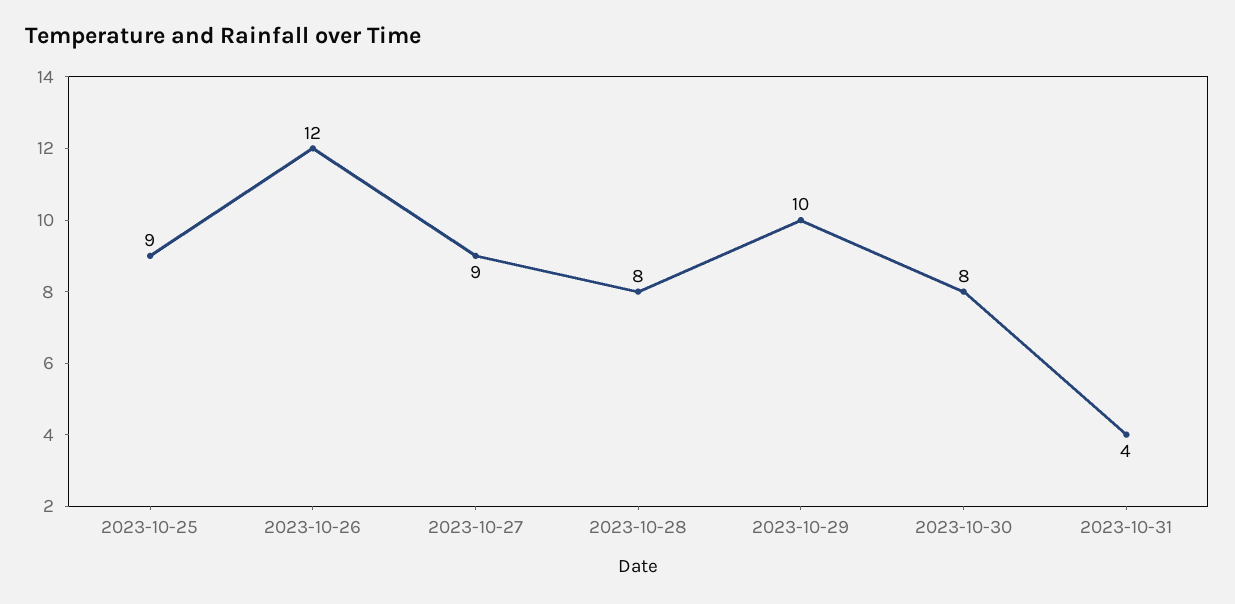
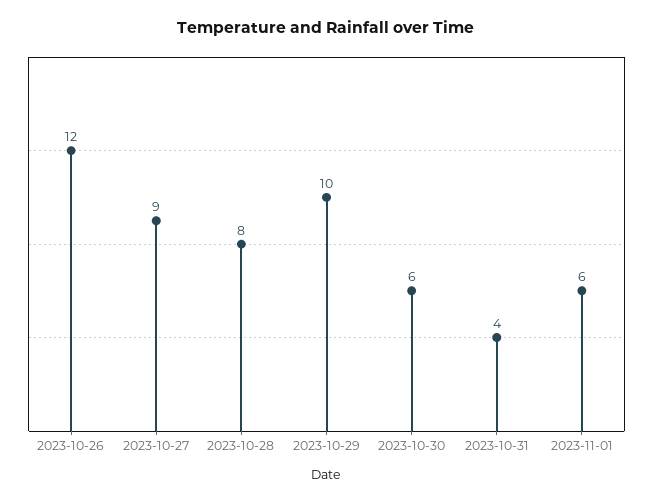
2023-10-25: 9 -> none
2023-10-30: 8 -> 6
2023-11-01: none -> 6

